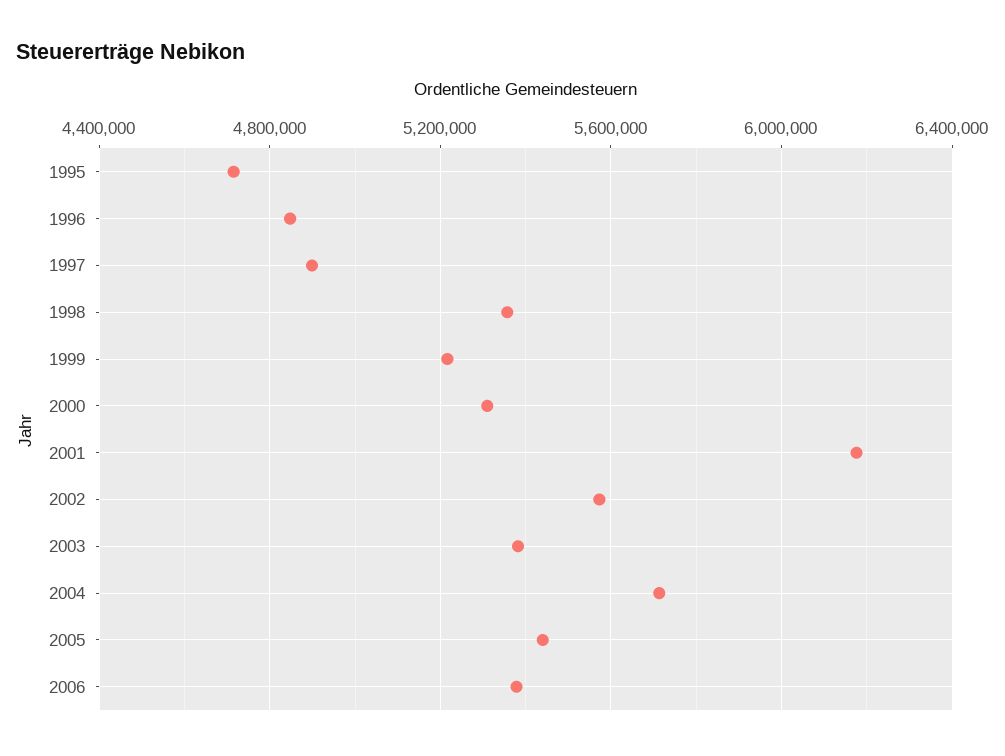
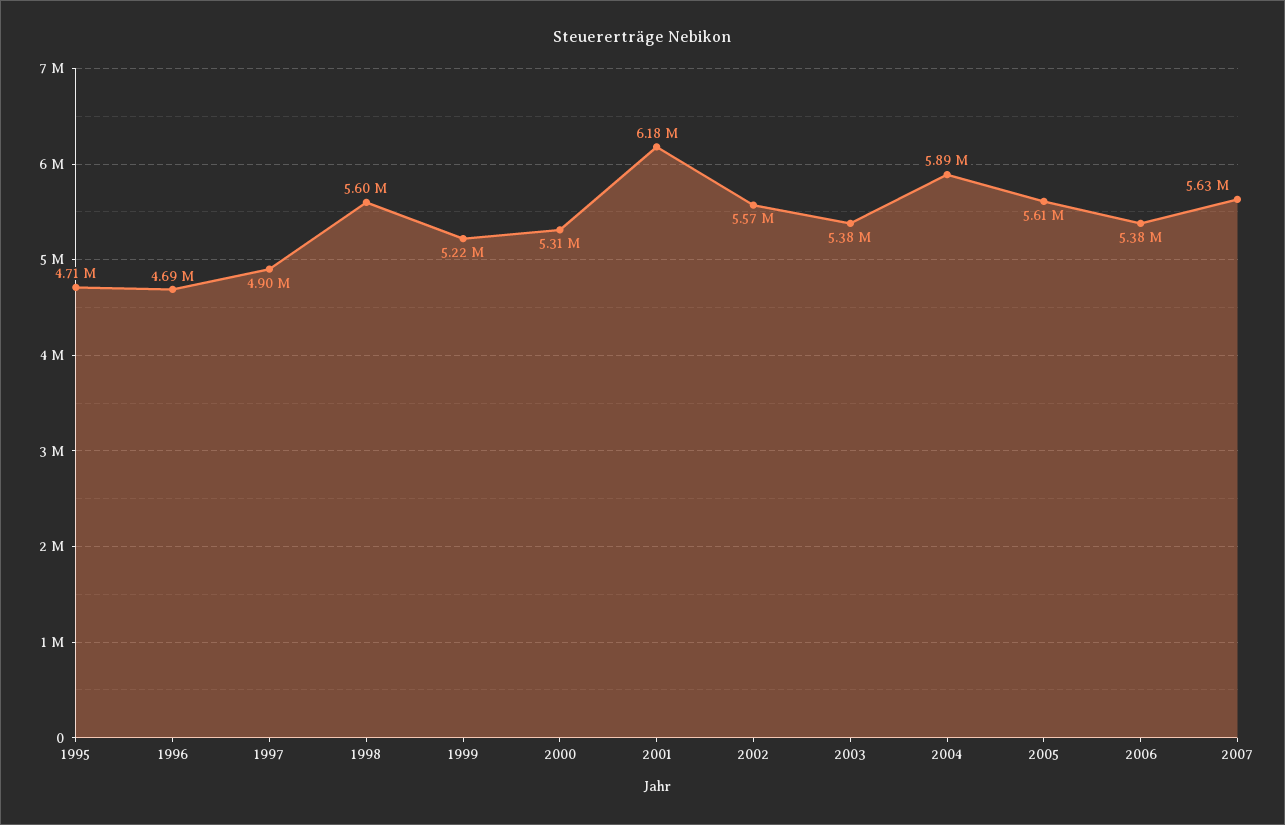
1996: 4850000 -> 4690000
1998: 5350000 -> 5600000
2004: 5700000 -> 5890000
2005: 5450000 -> 5610000
2007: none -> 5630000

